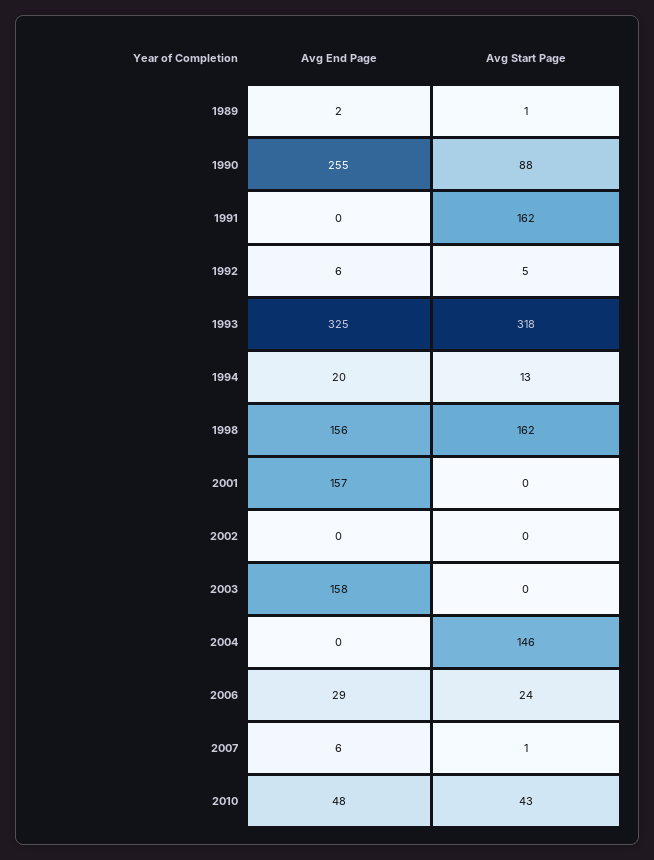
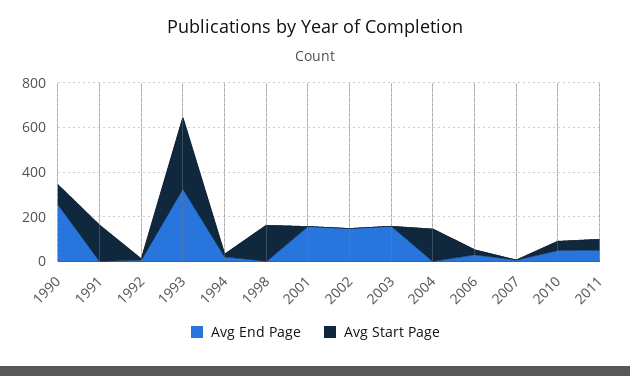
Avg End Page, 1989: 2 -> none
Avg Start Page, 1989: 1 -> none
Avg End Page, 1998: 156 -> 0
Avg End Page, 2002: 0 -> 150
Avg End Page, 2011: none -> 50
Avg Start Page, 2011: none -> 50

